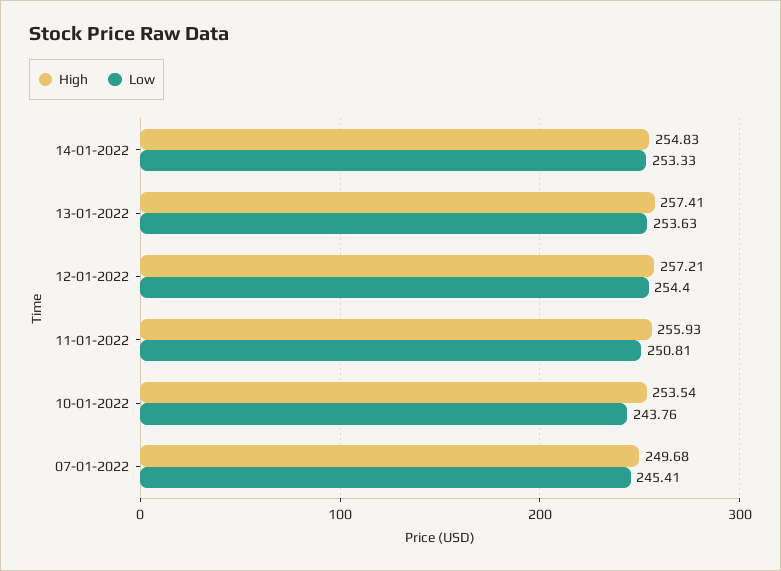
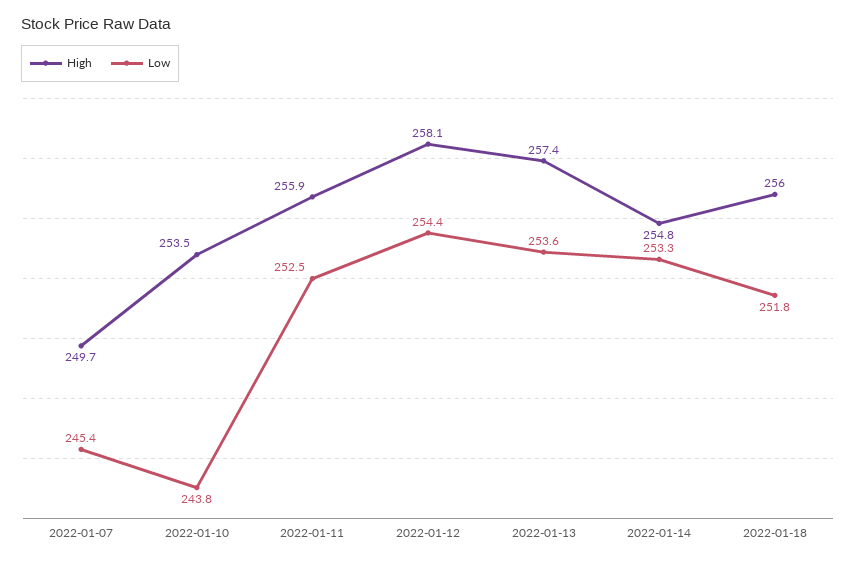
High, 12-01-2022: 257.21 -> 258.1
Low, 11-01-2022: 250.81 -> 252.5
High, 2022-01-18: none -> 256
Low, 2022-01-18: none -> 251.8

